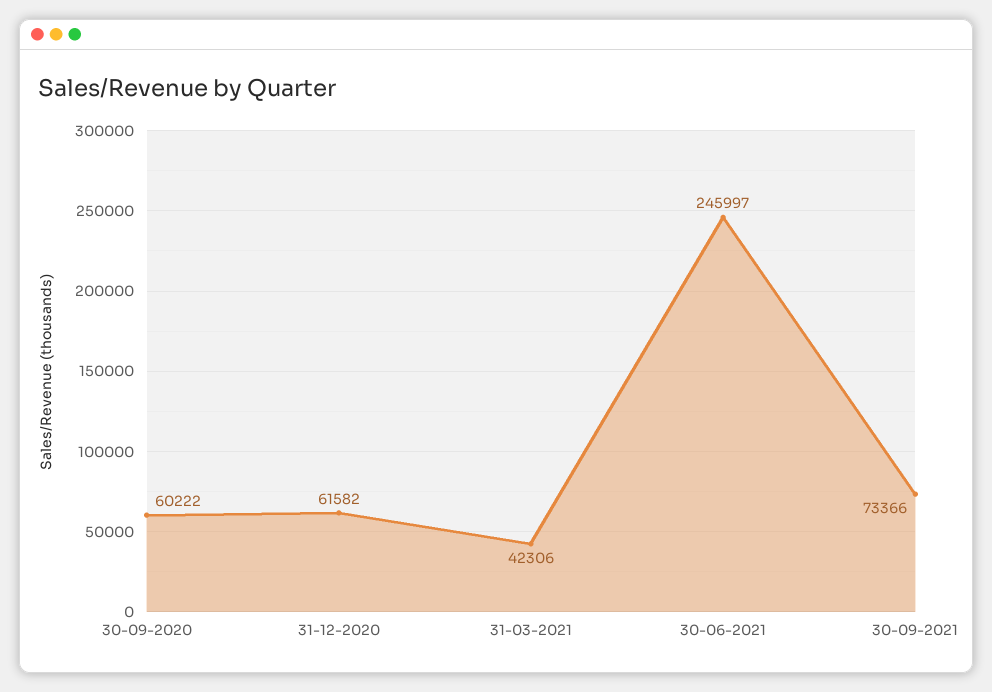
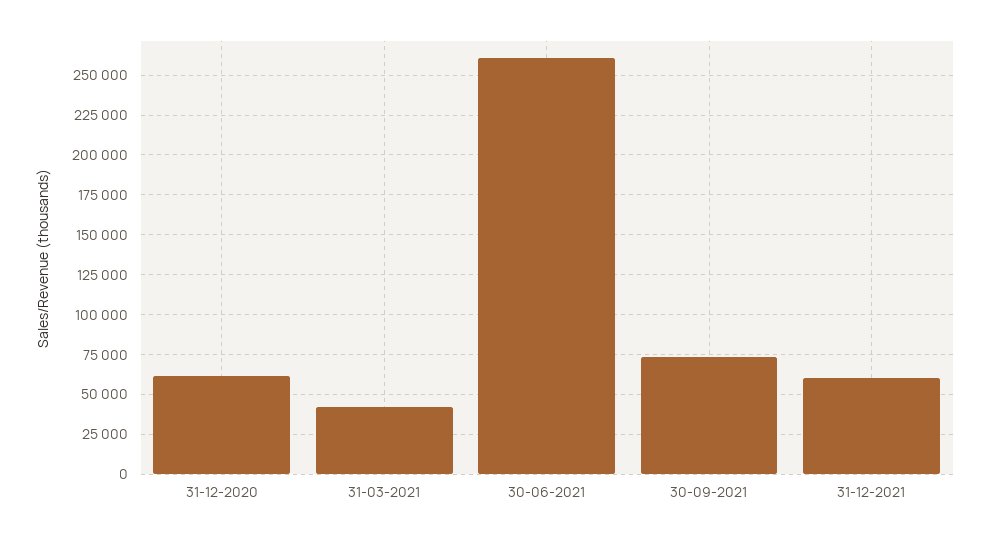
30-09-2020: 60222 -> none
30-06-2021: 245997 -> 260000
31-12-2021: none -> 60000

